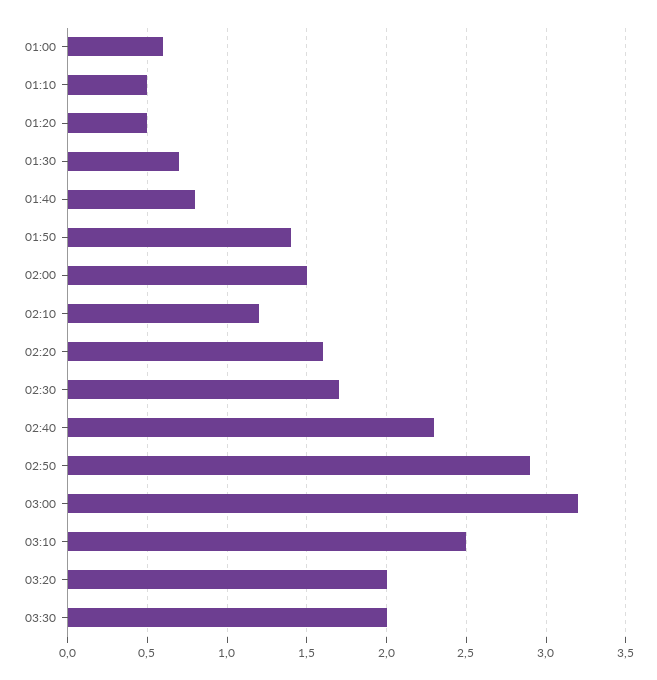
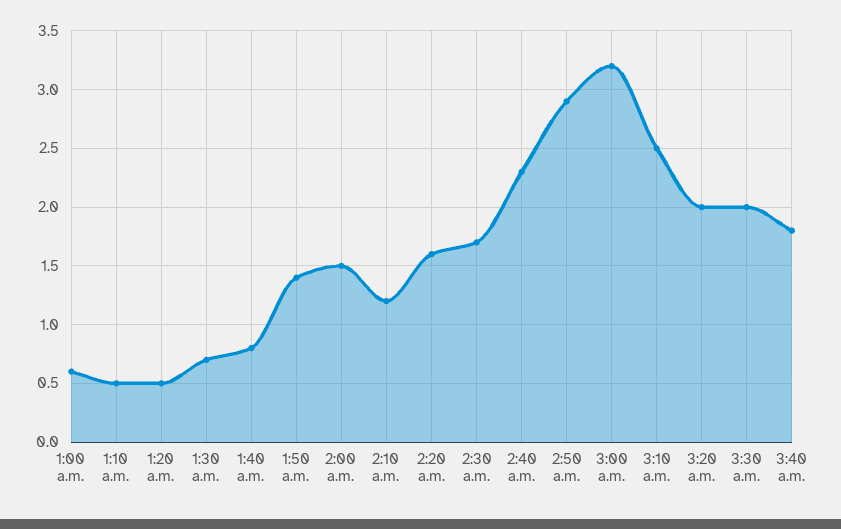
3:40 a.m.: none -> 1.8

